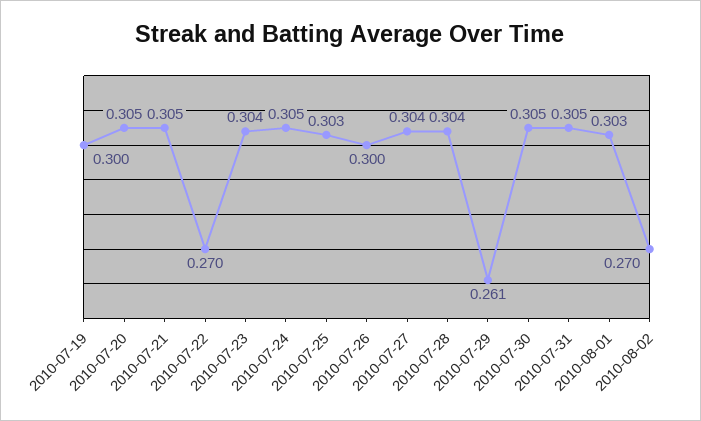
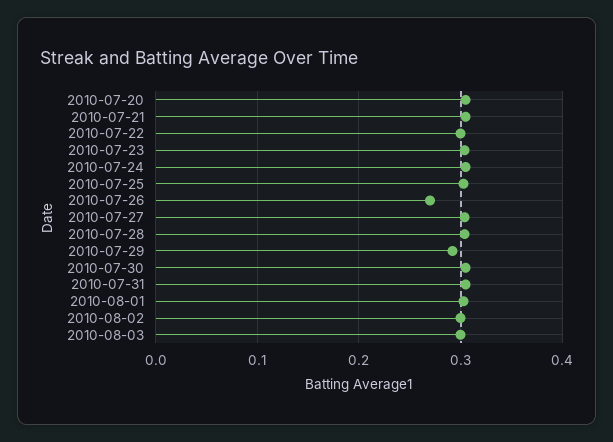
2010-07-19: 0.3 -> none
2010-07-22: 0.27 -> 0.3
2010-07-26: 0.3 -> 0.27
2010-07-29: 0.261 -> 0.29
2010-08-02: 0.27 -> 0.3
2010-08-03: none -> 0.3

